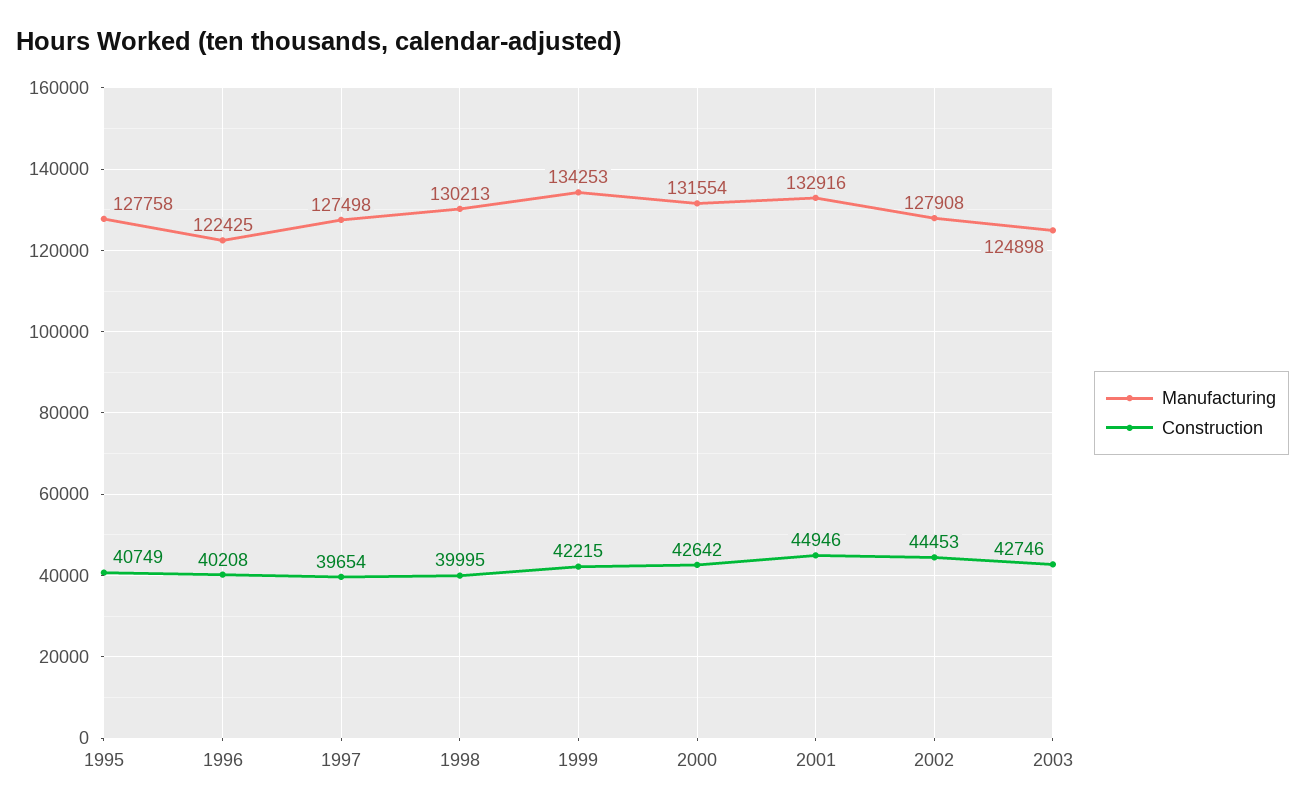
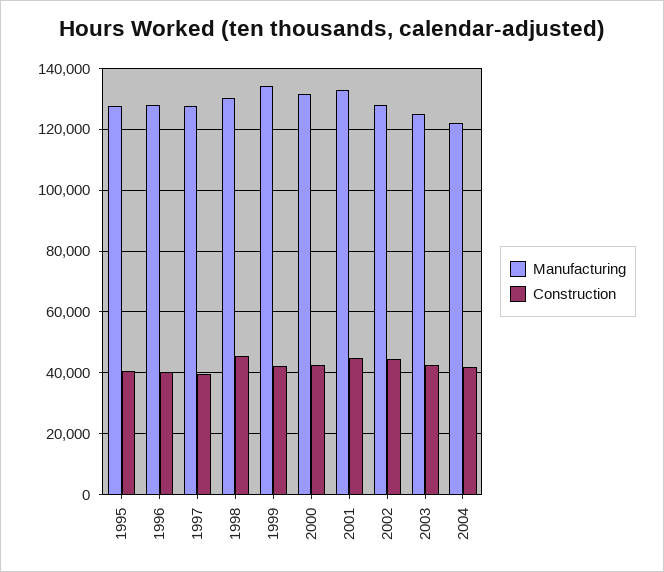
Manufacturing, 1996: 122425 -> 128000
Construction, 1998: 39995 -> 46000
Manufacturing, 2004: none -> 122000
Construction, 2004: none -> 42000

